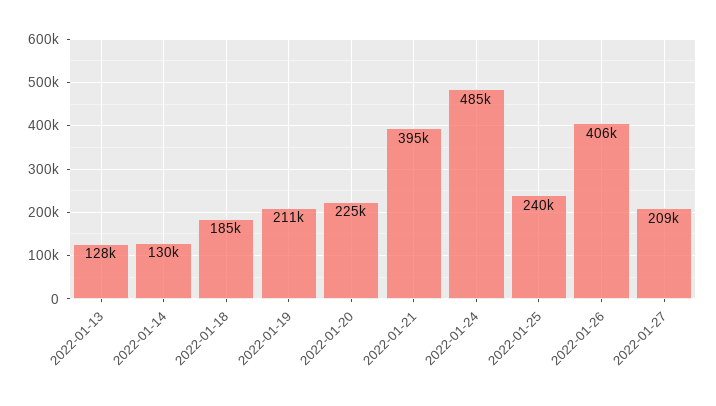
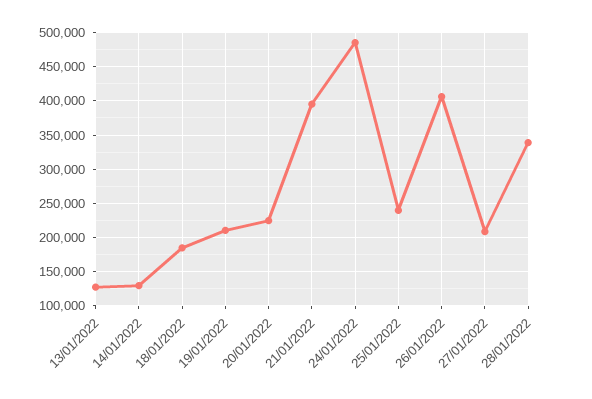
28/01/2022: none -> 340000

